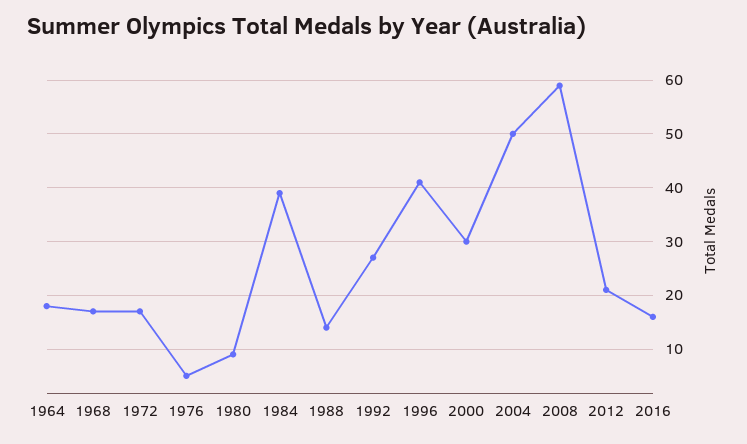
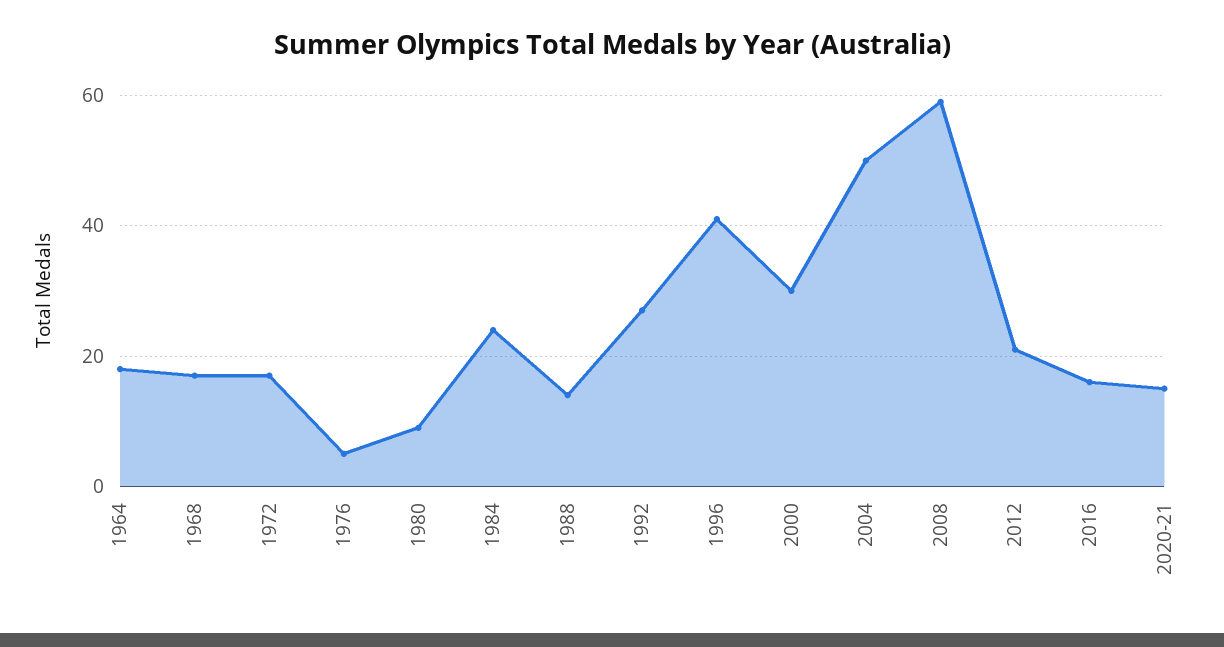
1984: 40 -> 25
2020-21: none -> 15

